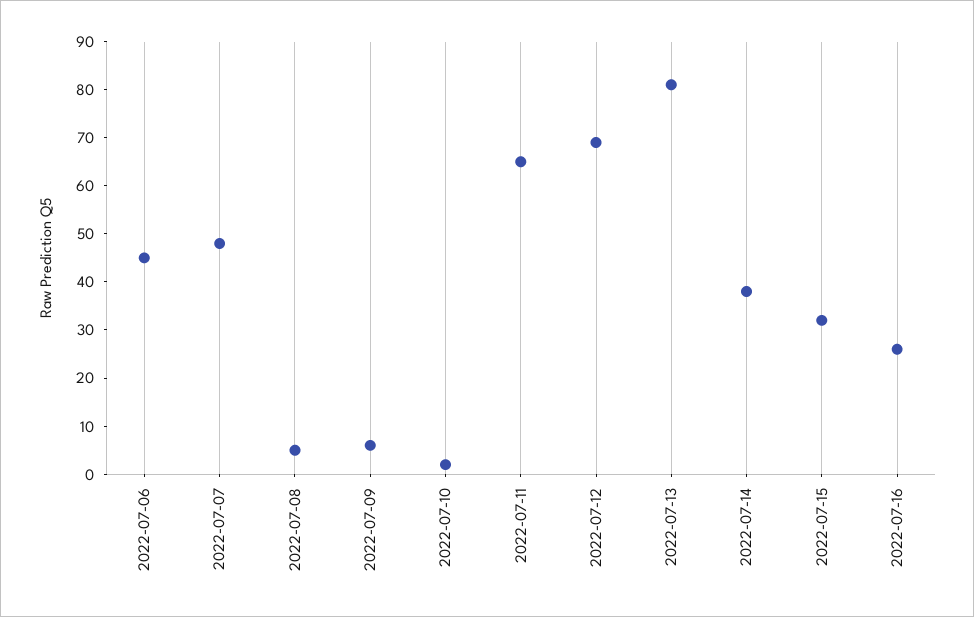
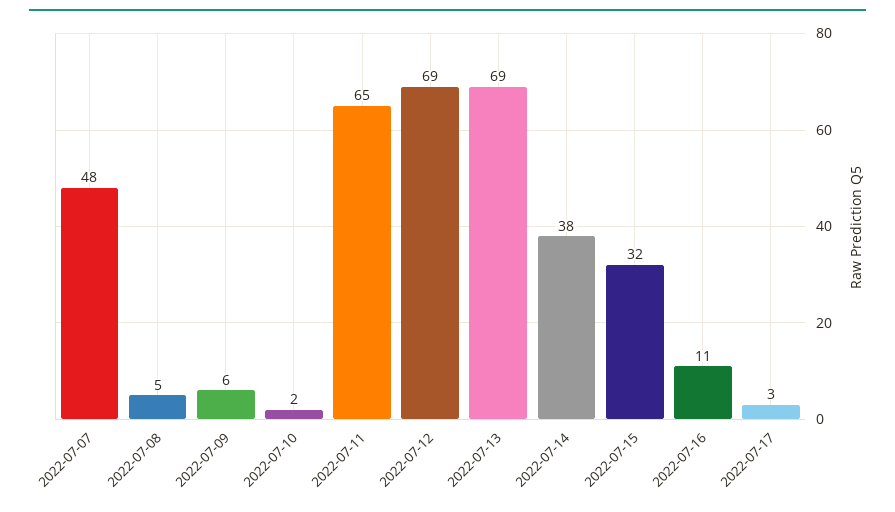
2022-07-06: 45 -> none
2022-07-13: 80 -> 69
2022-07-16: 25 -> 11
2022-07-17: none -> 3

